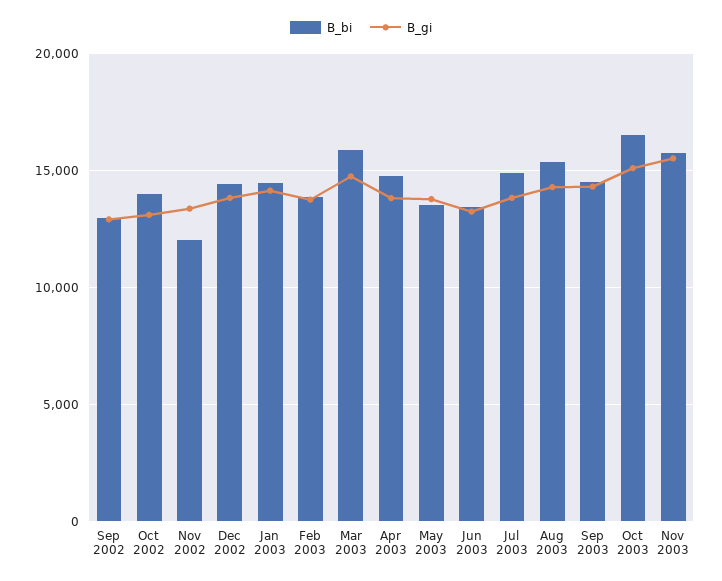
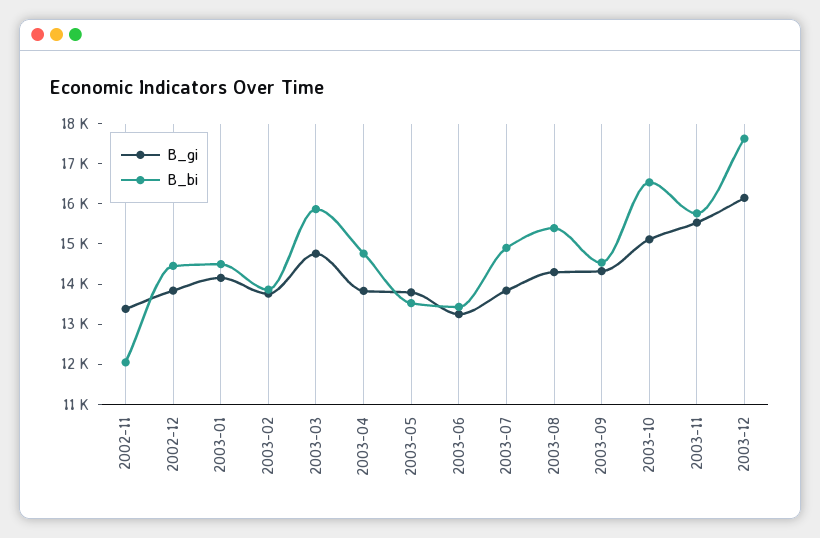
B_bi, Sep 2002: 13000 -> none
B_gi, Sep 2002: 13000 -> none
B_bi, Oct 2002: 14000 -> none
B_gi, Oct 2002: 13000 -> none
B_gi, 2003-12: none -> 16200
B_bi, 2003-12: none -> 17600

